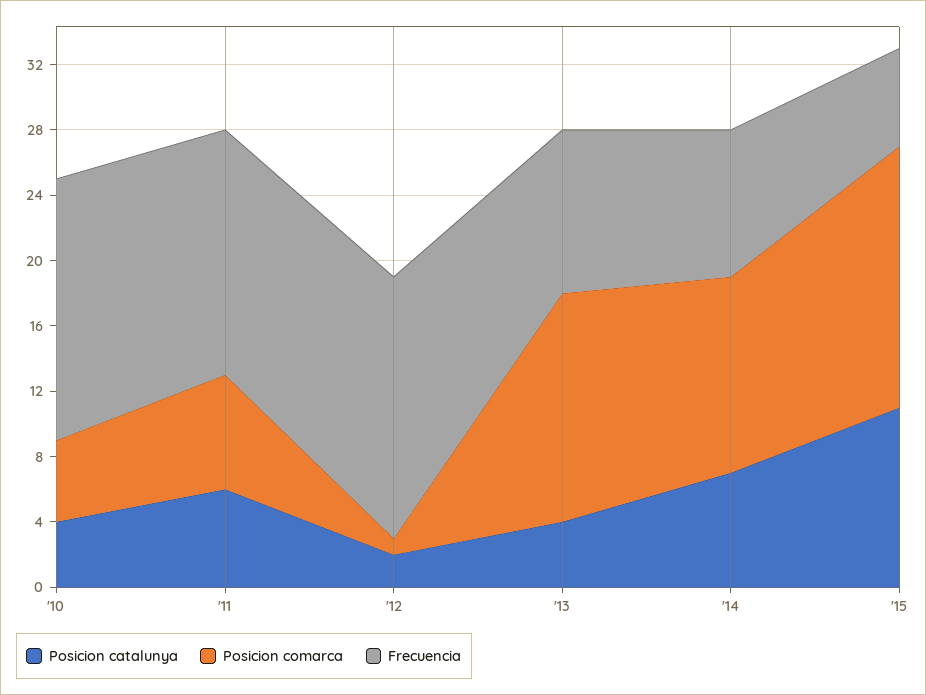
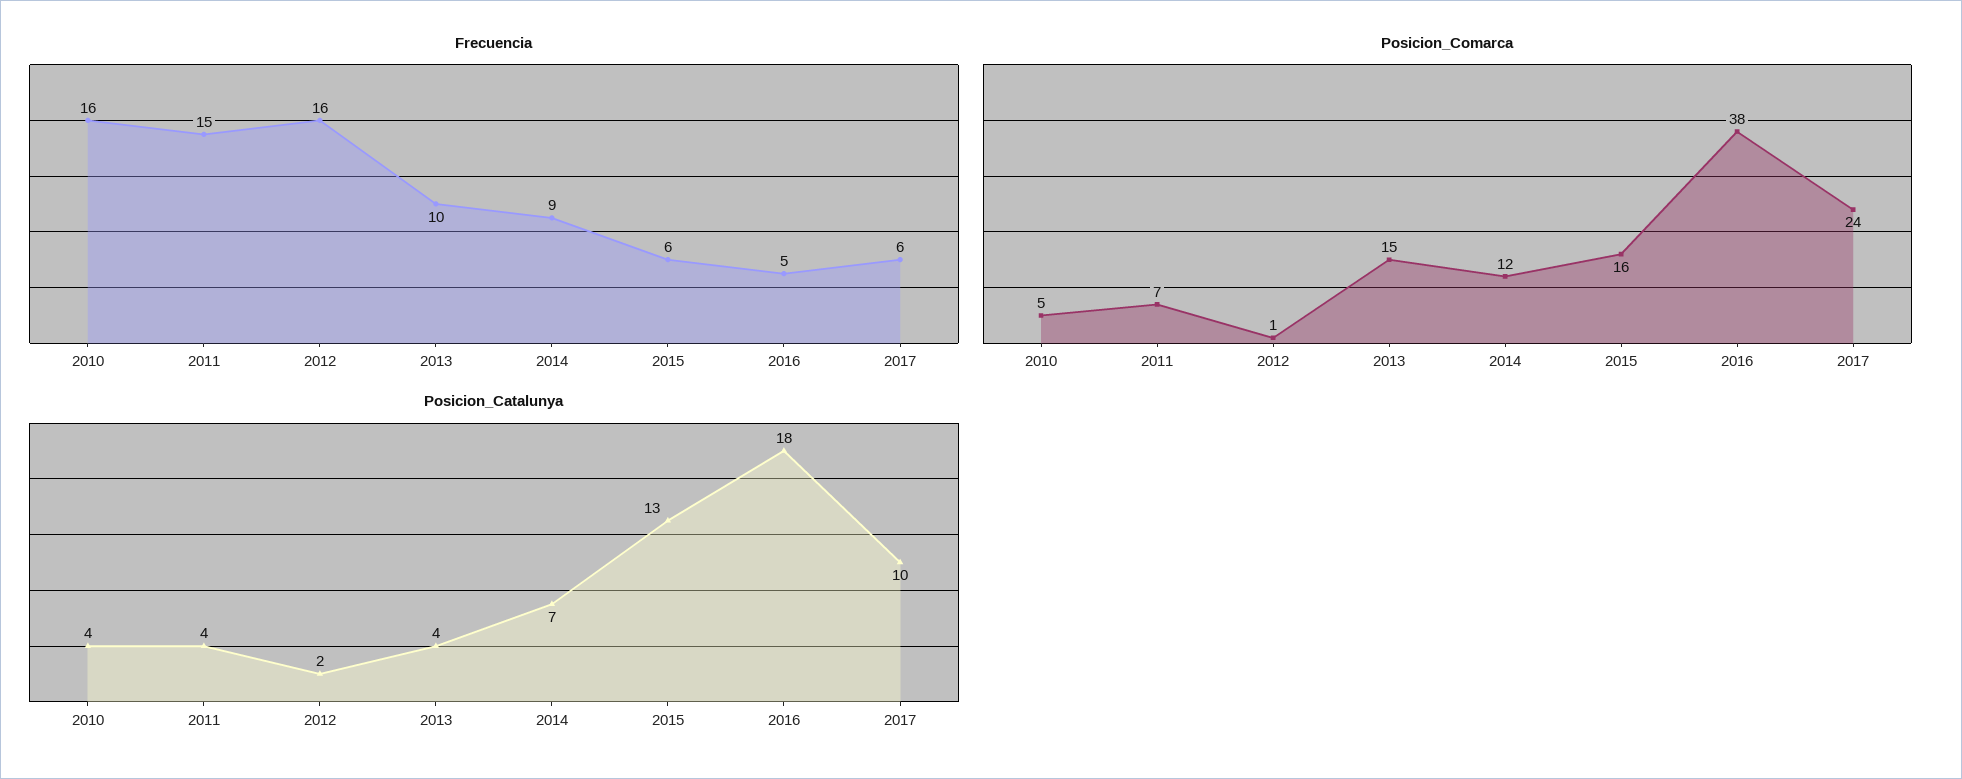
Posicion catalunya, '11: 6 -> 4
Posicion comarca, '13: 14 -> 15
Posicion catalunya, '15: 11 -> 13
Frecuencia, 2016: none -> 5
Frecuencia, 2017: none -> 6
Posicion comarca, 2016: none -> 38
Posicion comarca, 2017: none -> 24
Posicion catalunya, 2016: none -> 18
Posicion catalunya, 2017: none -> 10

